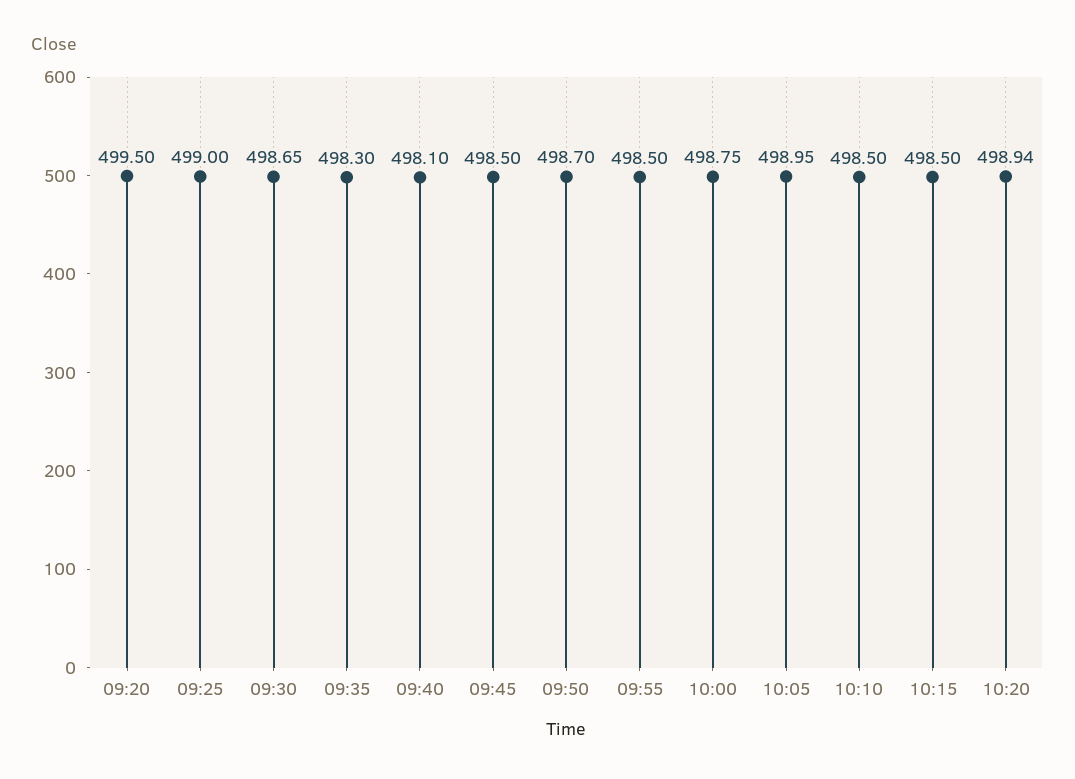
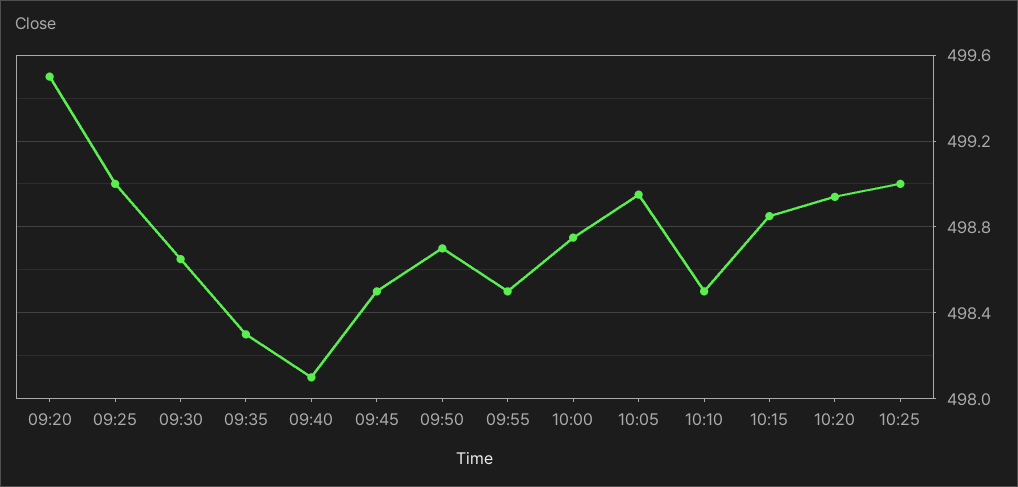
10:15: 498.5 -> 498.85
10:25: none -> 499

